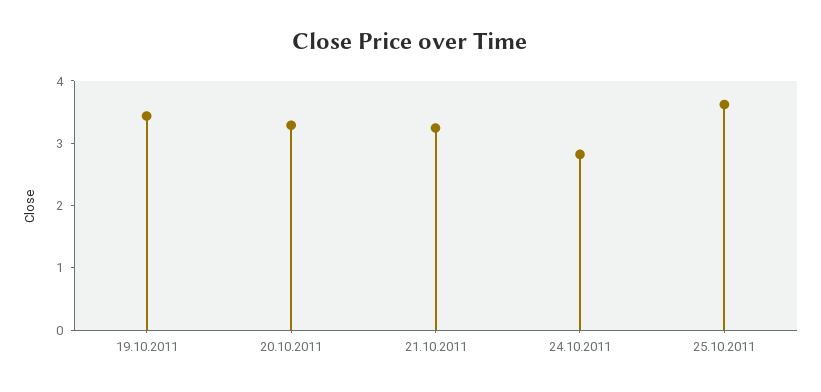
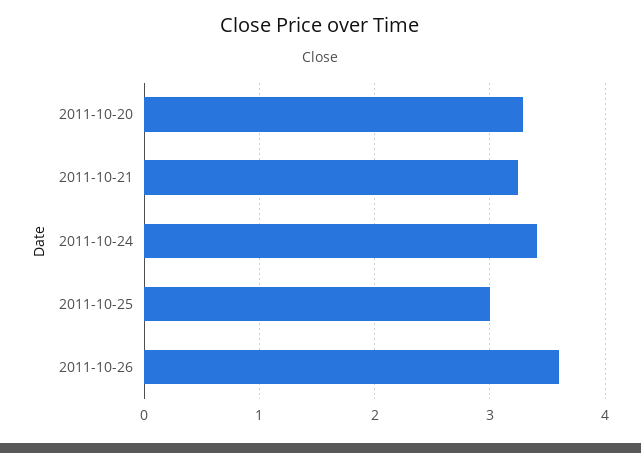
19.10.2011: 3.4 -> none
24.10.2011: 2.8 -> 3.4
25.10.2011: 3.6 -> 3
2011-10-26: none -> 3.6

